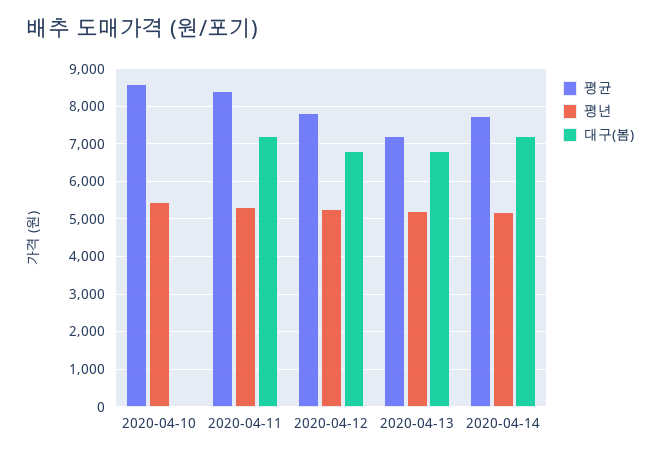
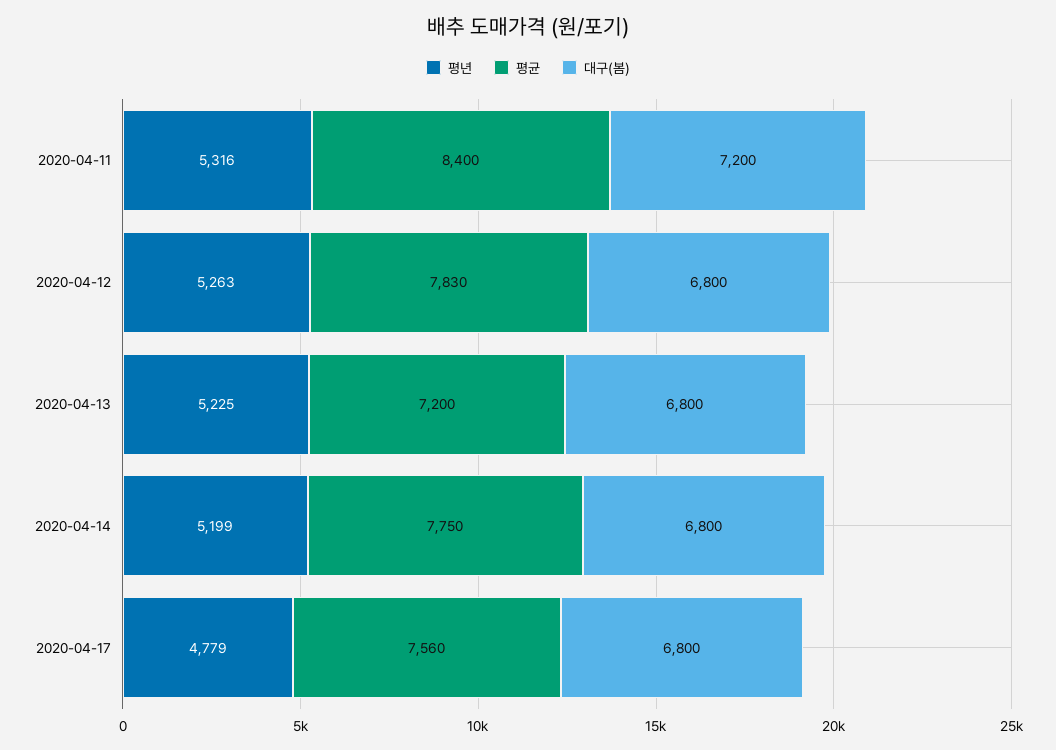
평균, 2020-04-10: 8600 -> none
평년, 2020-04-10: 5400 -> none
대구(봄), 2020-04-10: 0 -> none
대구(봄), 2020-04-14: 7200 -> 6800
평년, 2020-04-17: none -> 4779
평균, 2020-04-17: none -> 7560
대구(봄), 2020-04-17: none -> 6800

